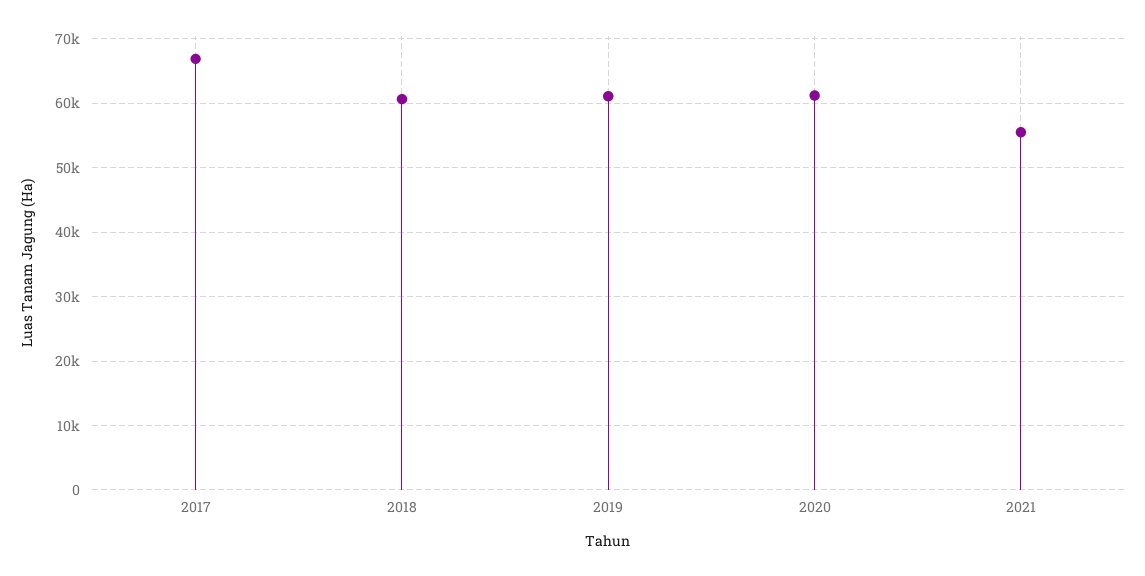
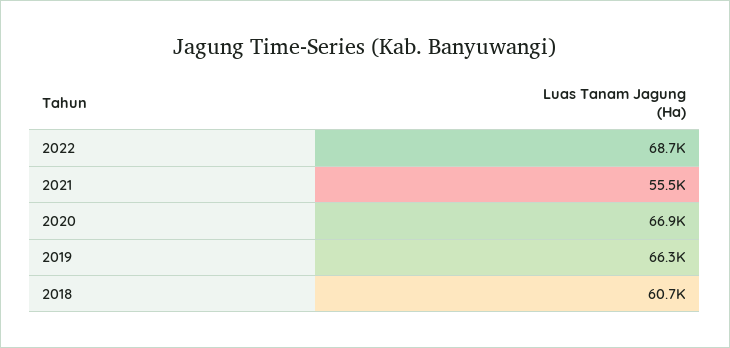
2017: 67000 -> none
2019: 61000 -> 66300
2020: 61000 -> 66900
2022: none -> 68700

